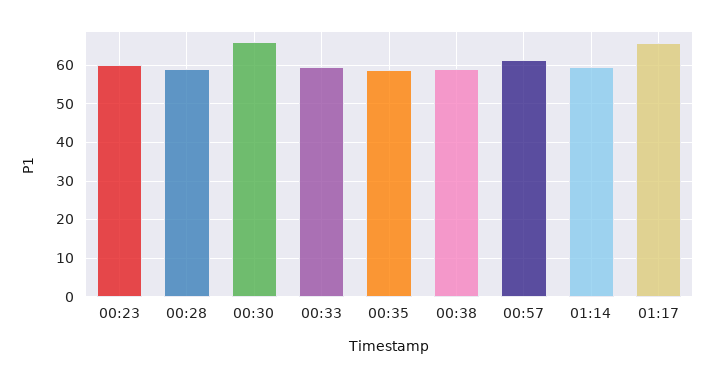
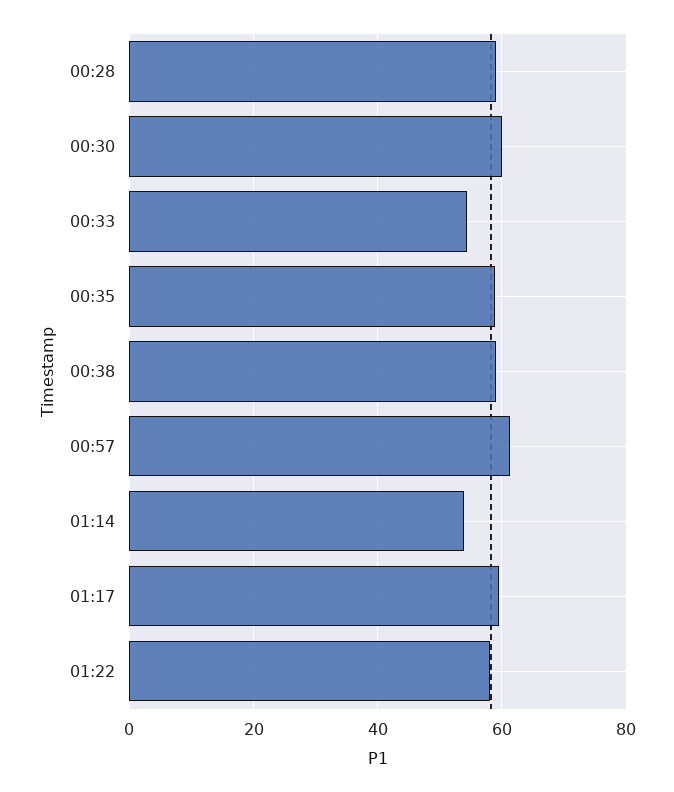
00:23: 60 -> none
00:30: 66 -> 60
00:33: 60 -> 54
01:14: 60 -> 54
01:17: 66 -> 60
01:22: none -> 58

